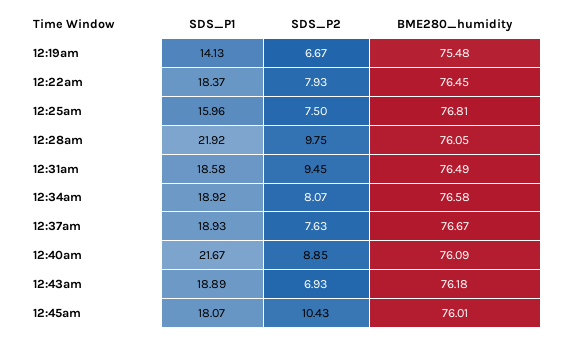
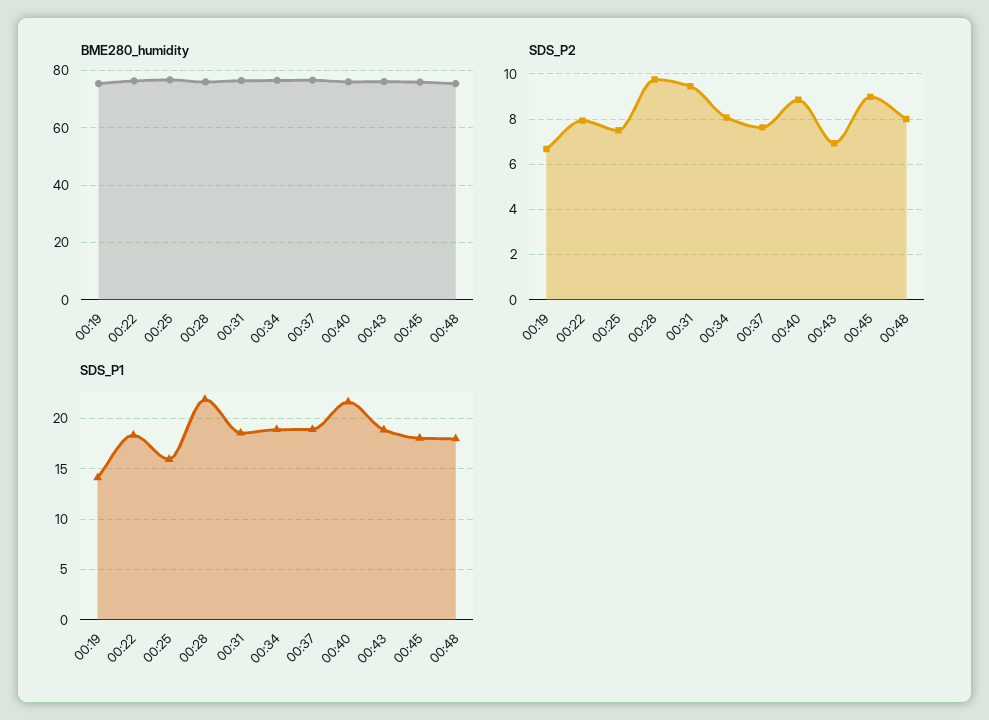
SDS_P2, 12:45am: 10.43 -> 9
BME280_humidity, 00:48: none -> 75
SDS_P2, 00:48: none -> 8
SDS_P1, 00:48: none -> 18

